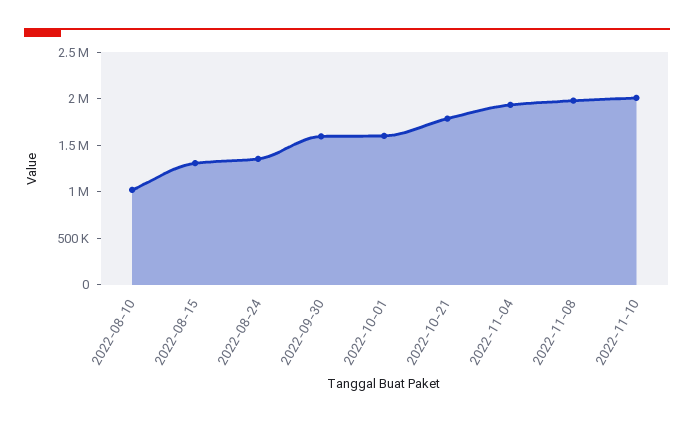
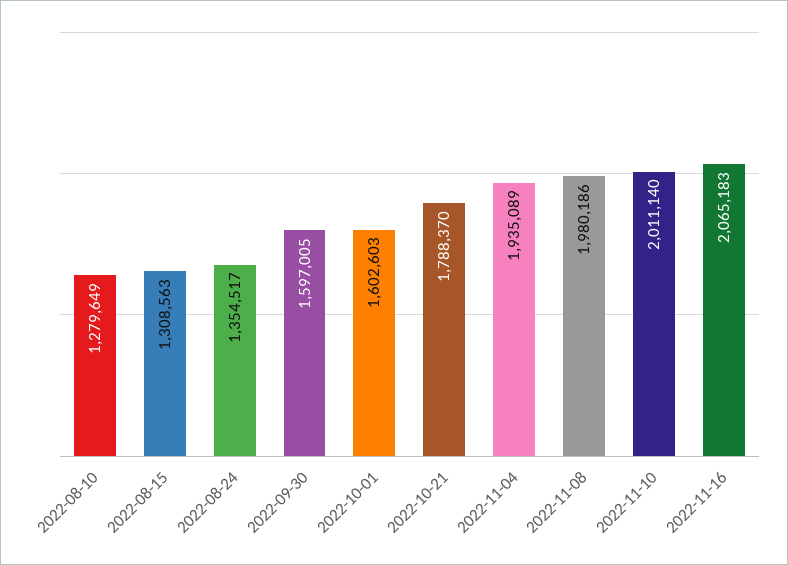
2022-08-10: 1000000 -> 1279649
2022-11-16: none -> 2065183

